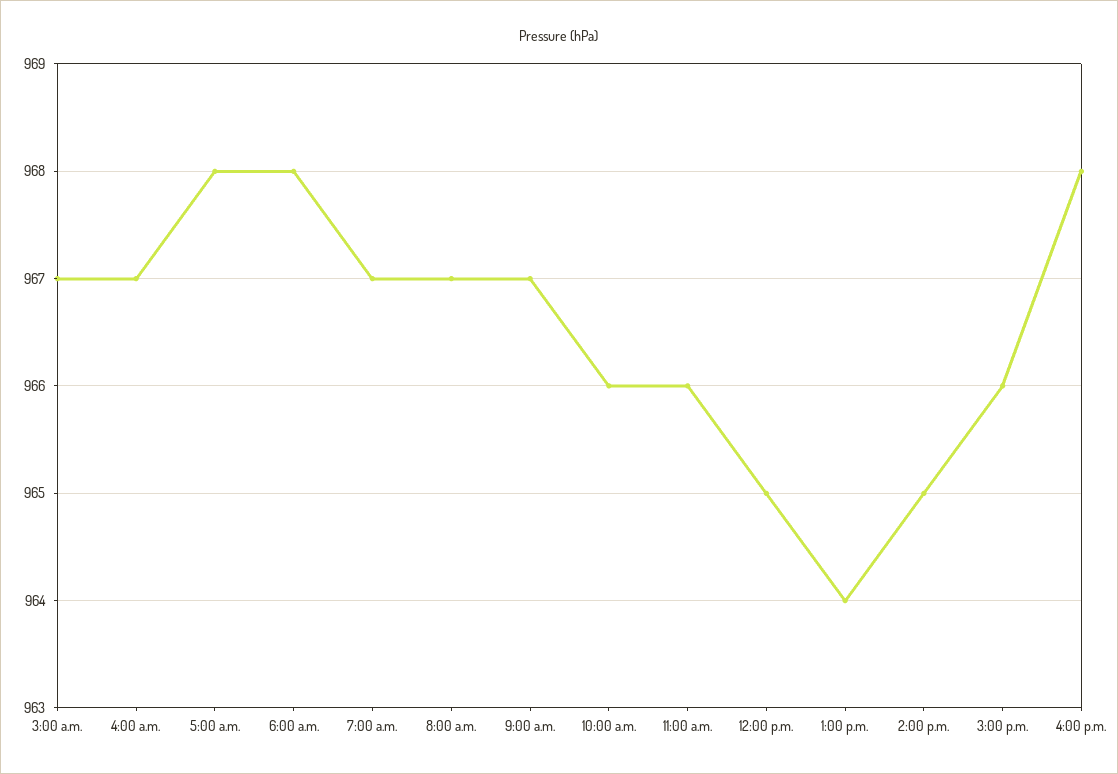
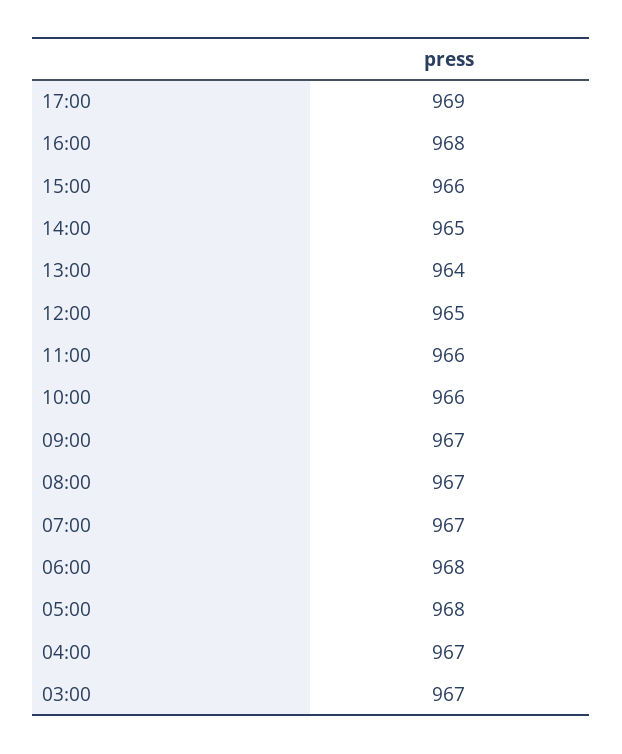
17:00: none -> 969

